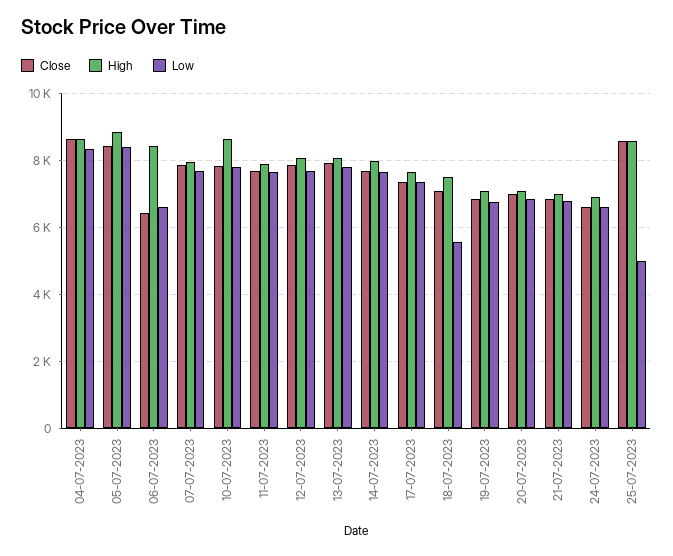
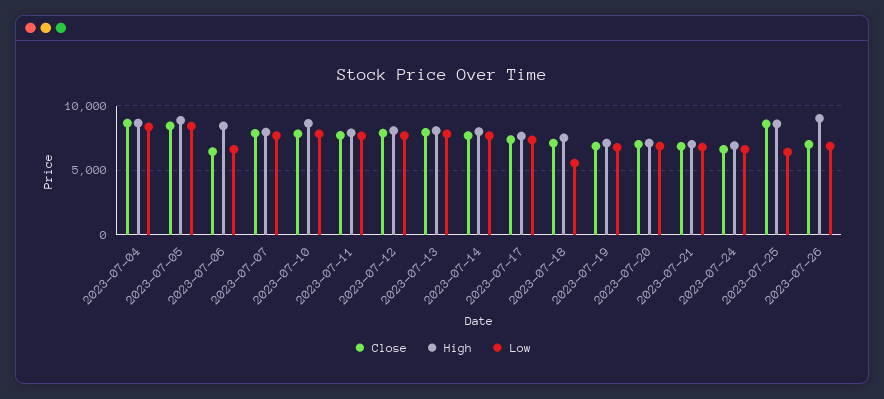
Low, 25-07-2023: 5000 -> 6500
Close, 2023-07-26: none -> 7000
High, 2023-07-26: none -> 9000
Low, 2023-07-26: none -> 7000

